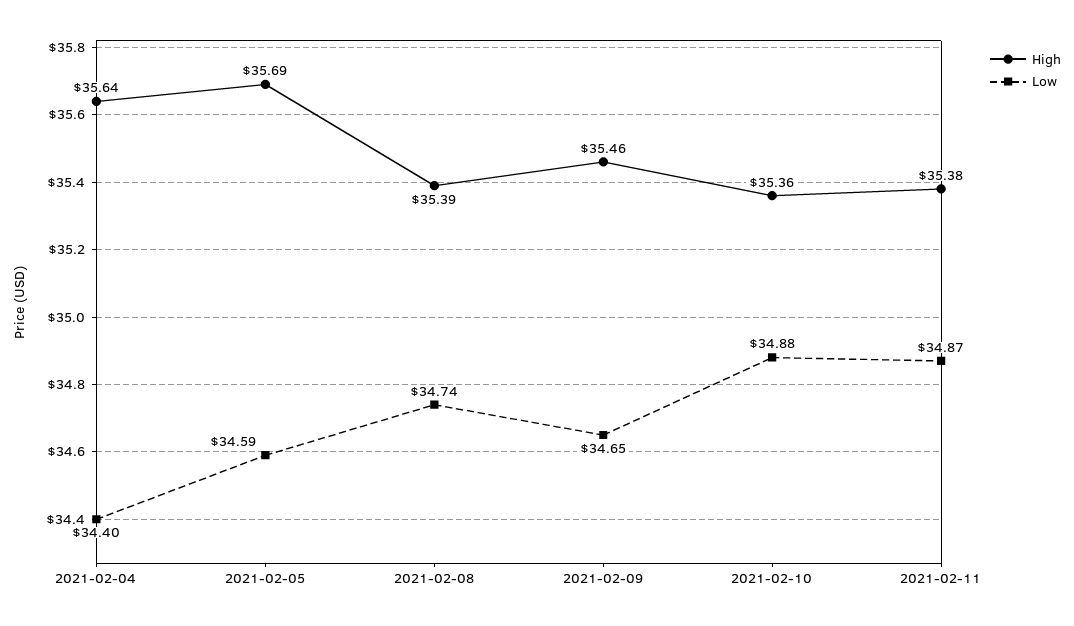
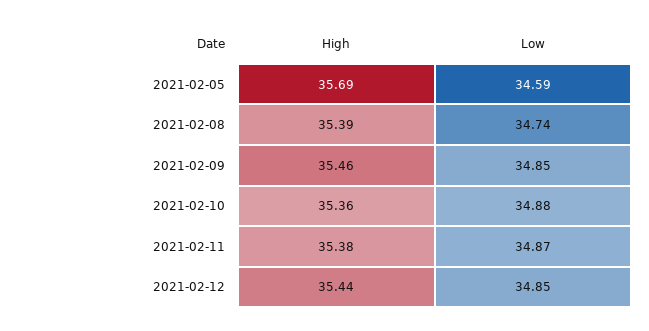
High, 2021-02-04: 35.64 -> none
Low, 2021-02-04: 34.4 -> none
Low, 2021-02-09: 34.65 -> 34.85
High, 2021-02-12: none -> 35.44
Low, 2021-02-12: none -> 34.85

